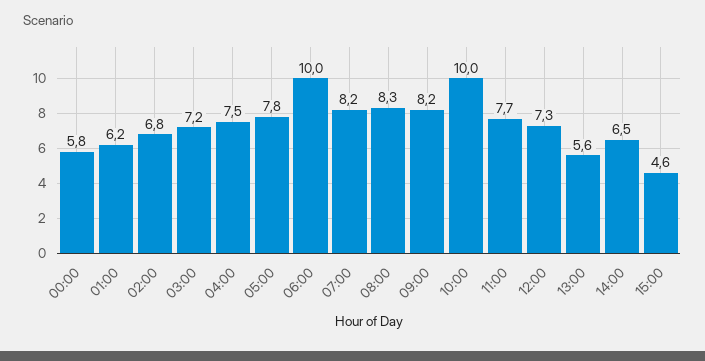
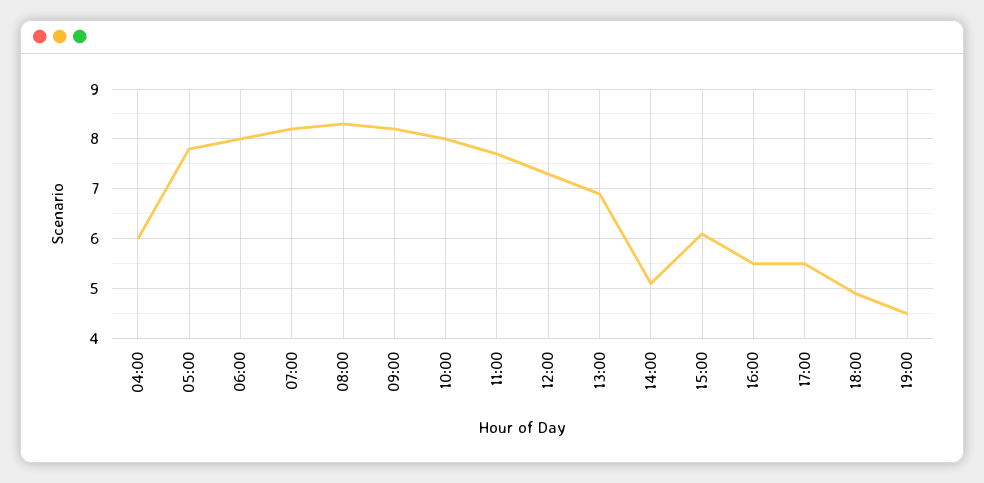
00:00: 5.8 -> none
01:00: 6.2 -> none
02:00: 6.8 -> none
03:00: 7.2 -> none
04:00: 7.5 -> 6
06:00: 10 -> 8
10:00: 10 -> 8
13:00: 5.6 -> 7
14:00: 6.5 -> 5
15:00: 4.6 -> 6
16:00: none -> 5.5
17:00: none -> 5.5
18:00: none -> 5
19:00: none -> 4.5

